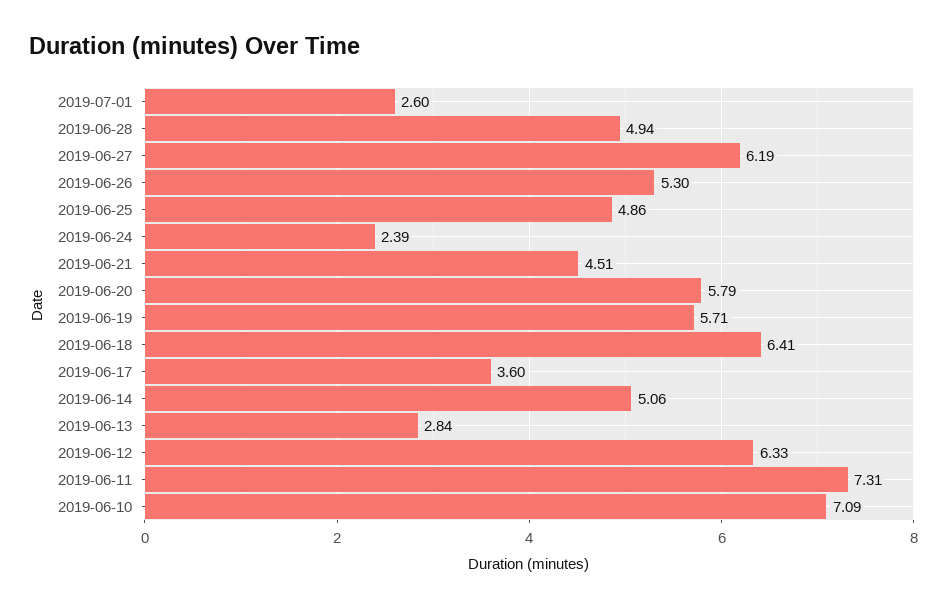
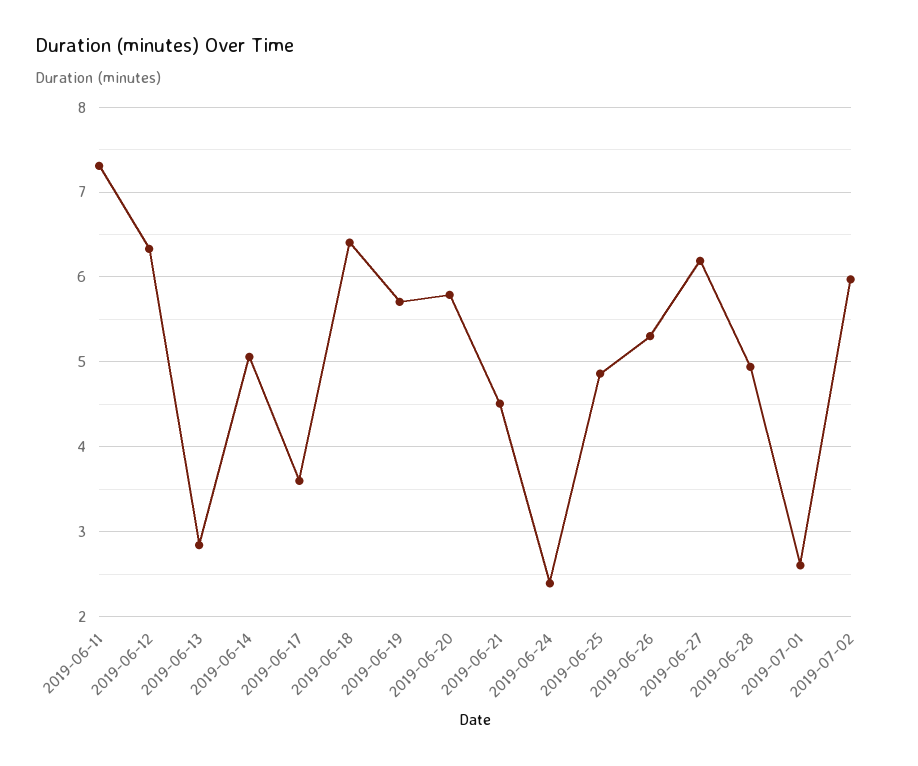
2019-06-10: 7.09 -> none
2019-07-02: none -> 6

